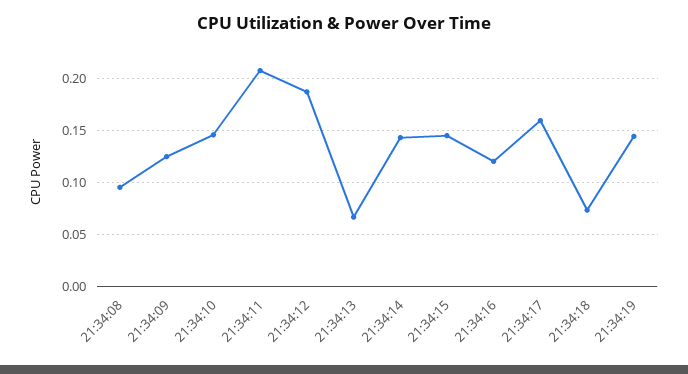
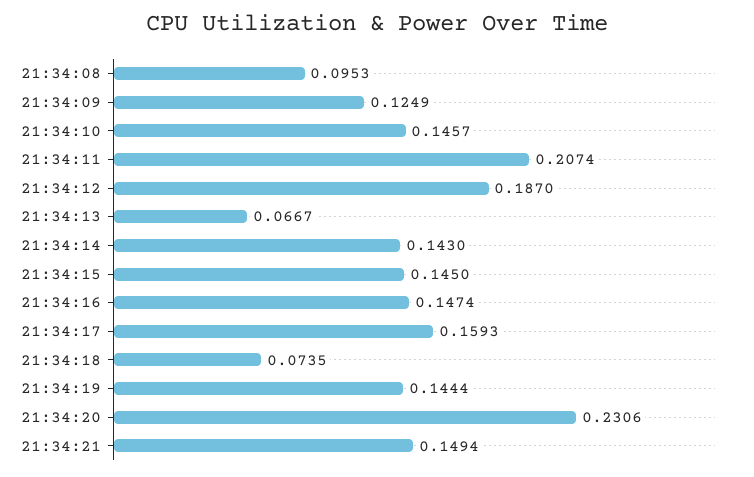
21:34:16: 0.12 -> 0.1474
21:34:20: none -> 0.2306
21:34:21: none -> 0.1494

